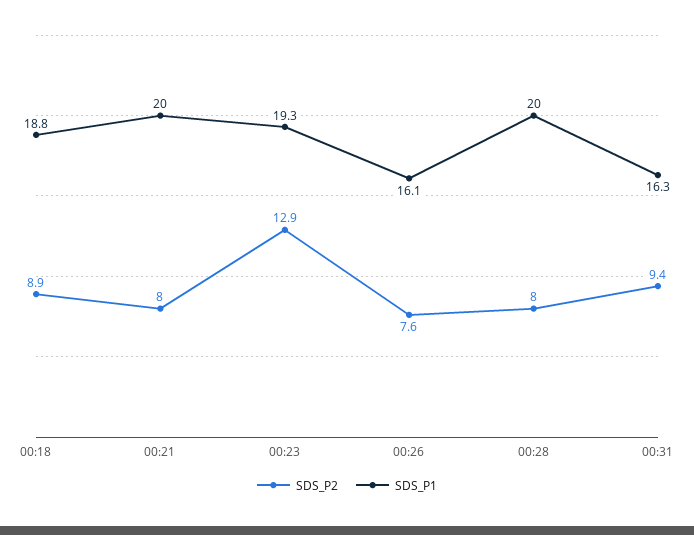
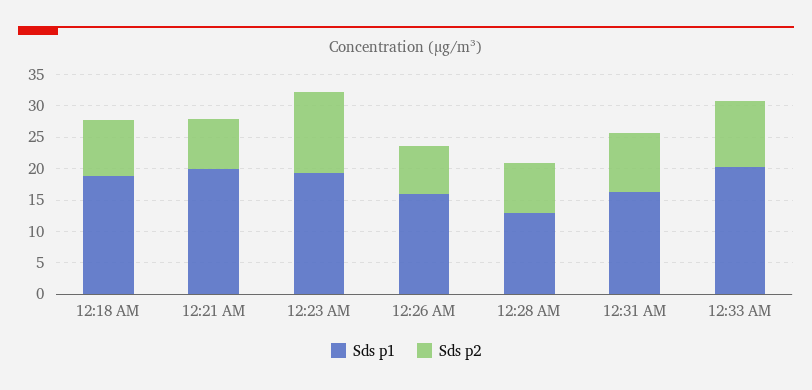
SDS_P1, 00:28: 20 -> 12.5
SDS_P1, 12:33 AM: none -> 20
SDS_P2, 12:33 AM: none -> 10

